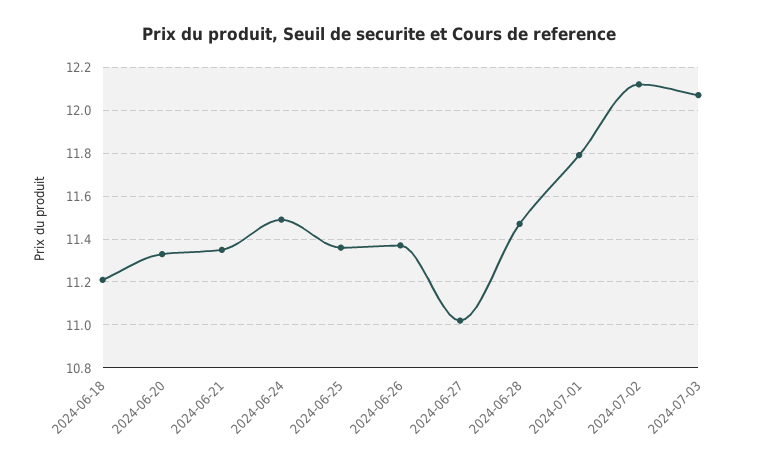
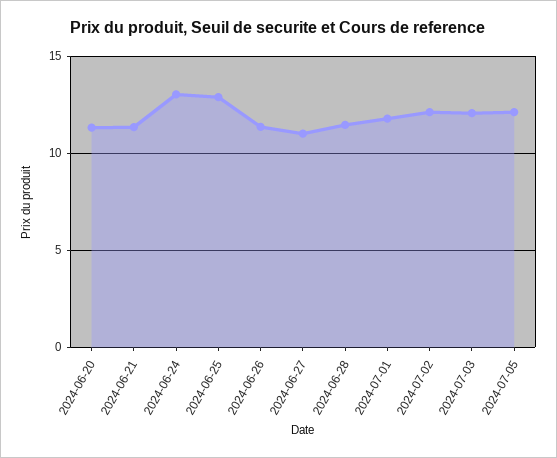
2024-06-18: 11.2 -> none
2024-06-24: 11.5 -> 13
2024-06-25: 11.35 -> 13
2024-07-05: none -> 12

